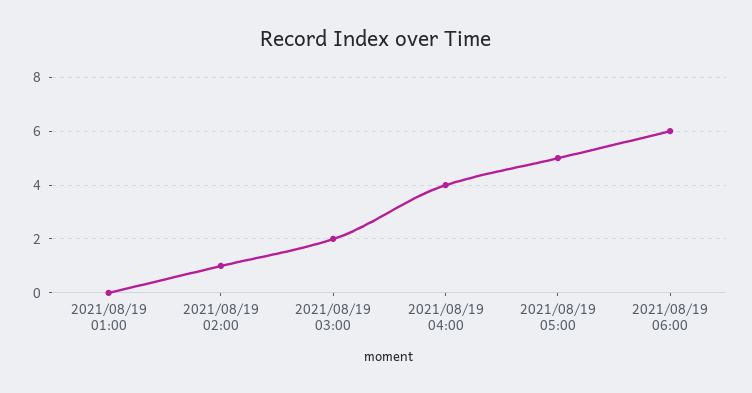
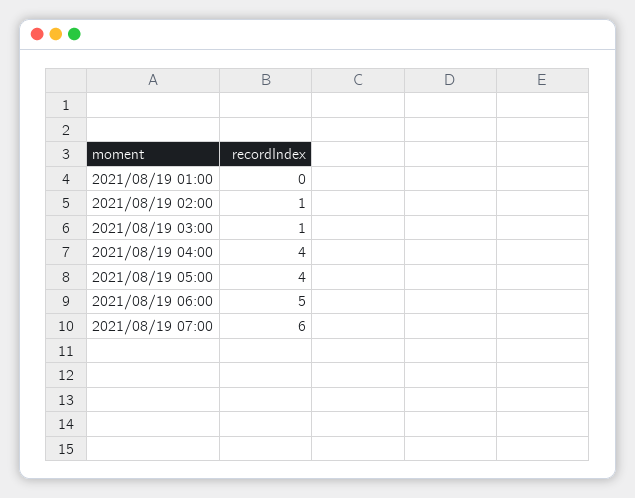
2021/08/19 03:00: 2 -> 1
2021/08/19 05:00: 5 -> 4
2021/08/19 06:00: 6 -> 5
2021/08/19 07:00: none -> 6

